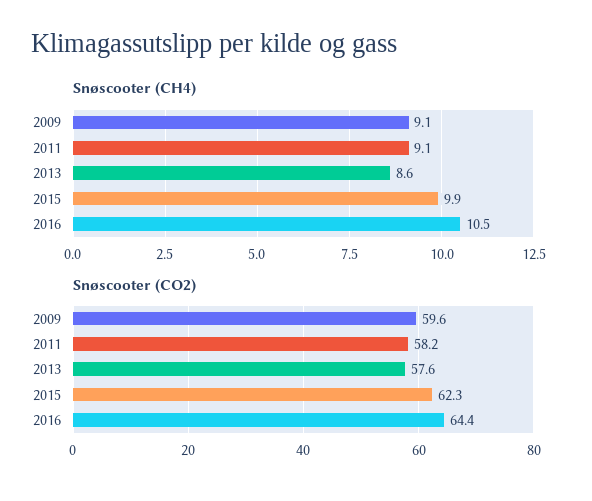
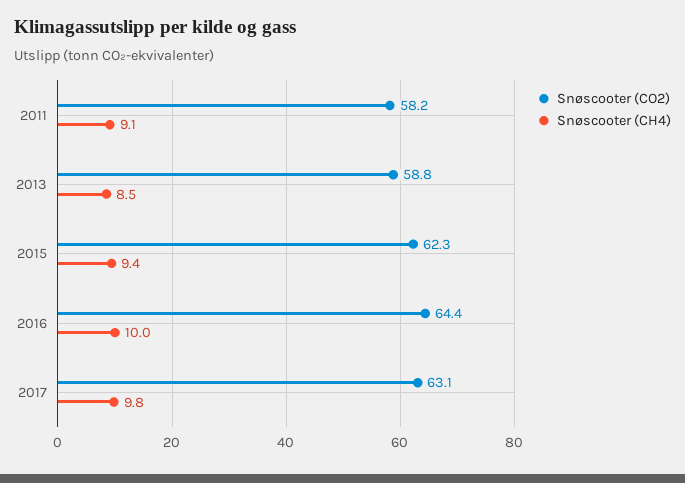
Snøscooter (CH4), 2009: 9.1 -> none
Snøscooter (CH4), 2013: 8.6 -> 8.5
Snøscooter (CH4), 2015: 9.9 -> 9.4
Snøscooter (CH4), 2016: 10.5 -> 10
Snøscooter (CO2), 2009: 59.6 -> none
Snøscooter (CO2), 2013: 57.6 -> 58.8
Snøscooter (CO2), 2017: none -> 63.1
Snøscooter (CH4), 2017: none -> 9.8

